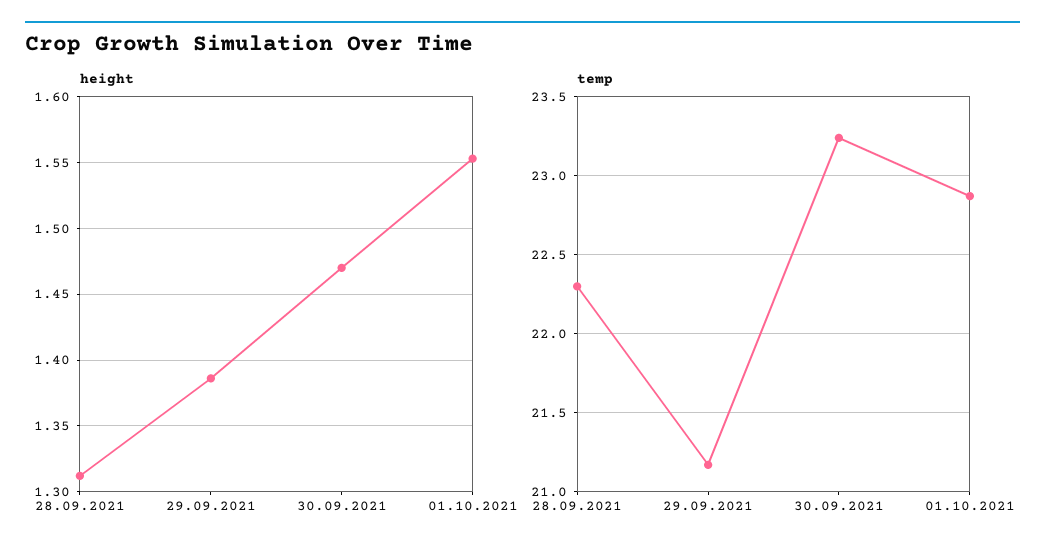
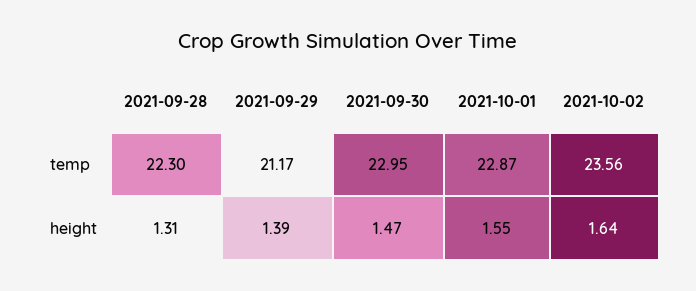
temp, 30.09.2021: 23.25 -> 22.95
temp, 2021-10-02: none -> 23.56
height, 2021-10-02: none -> 1.64

